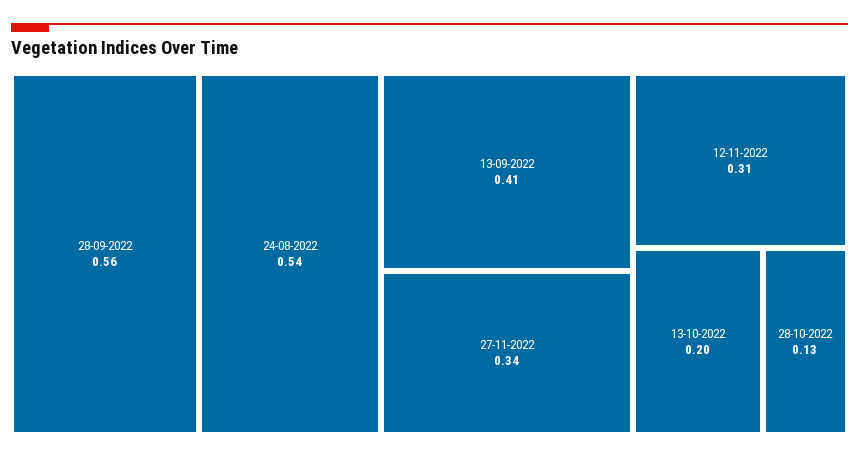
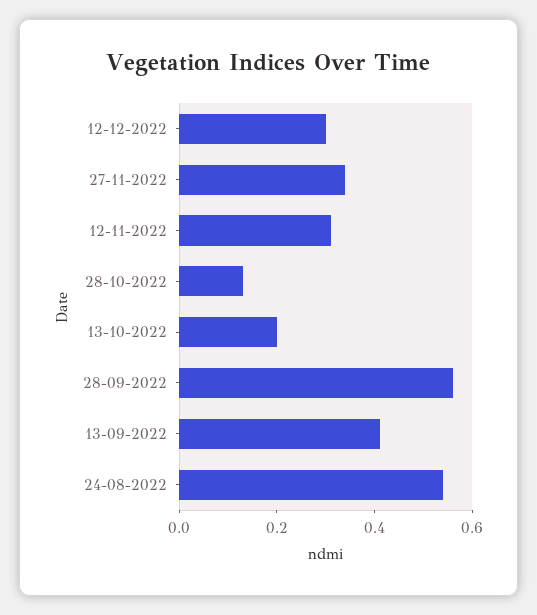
12-12-2022: none -> 0.3

